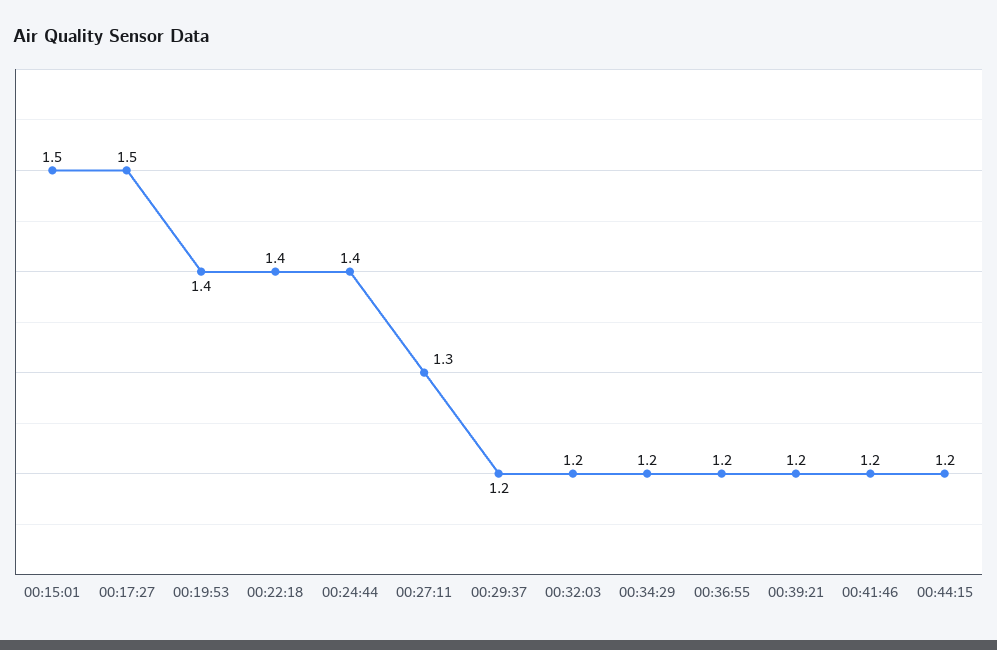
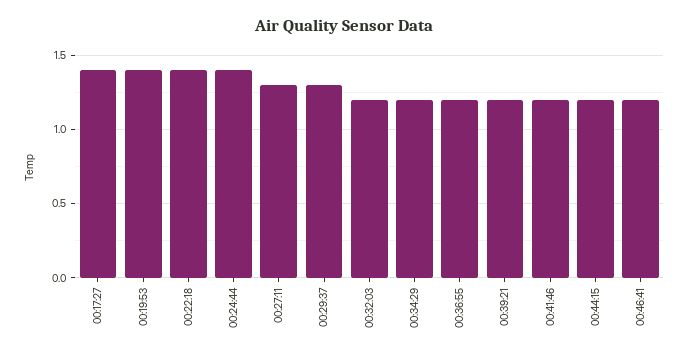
00:15:01: 1.5 -> none
00:17:27: 1.5 -> 1.4
00:29:37: 1.2 -> 1.3
00:46:41: none -> 1.2

